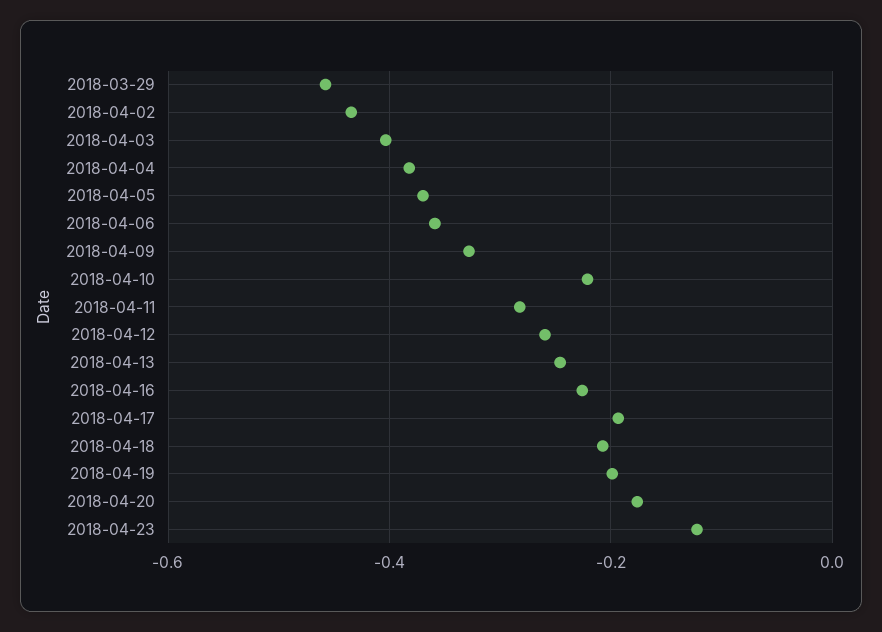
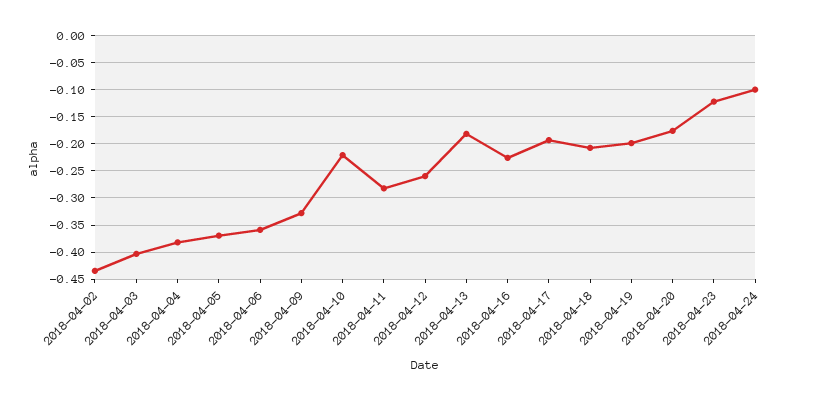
2018-03-29: -0.46 -> none
2018-04-13: -0.24 -> -0.175
2018-04-24: none -> -0.1

